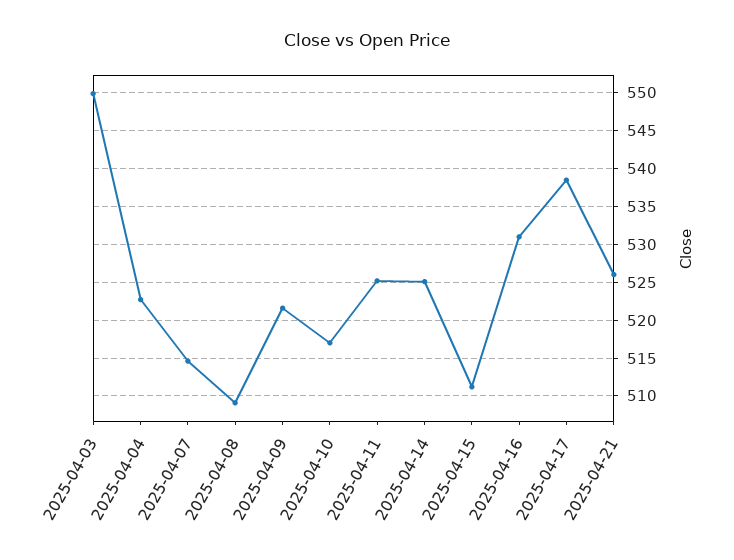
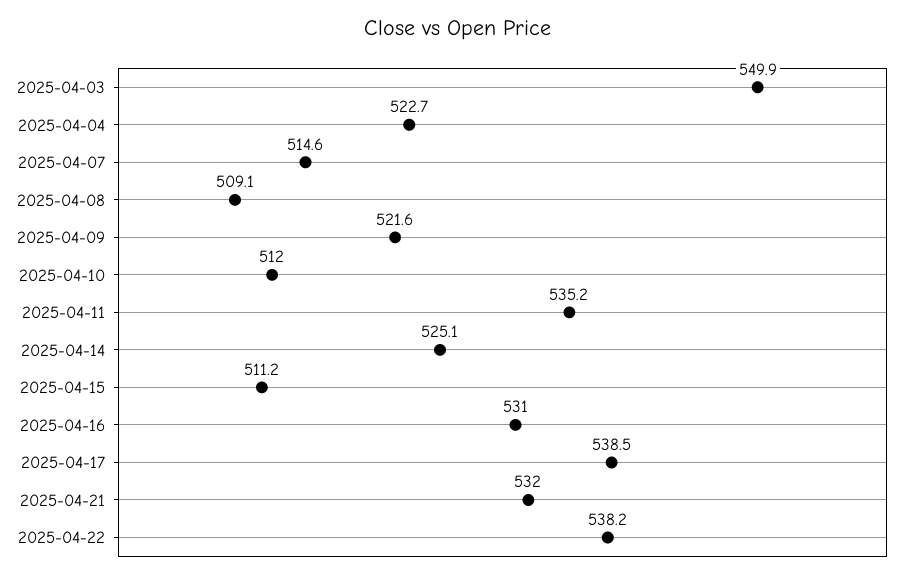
2025-04-10: 517 -> 512
2025-04-11: 525 -> 535.2
2025-04-21: 526 -> 532
2025-04-22: none -> 538.2

